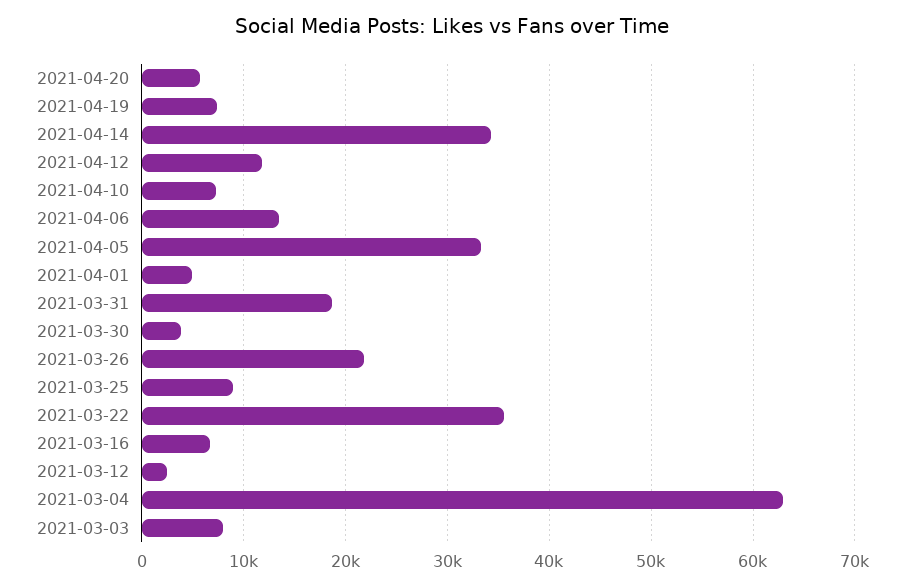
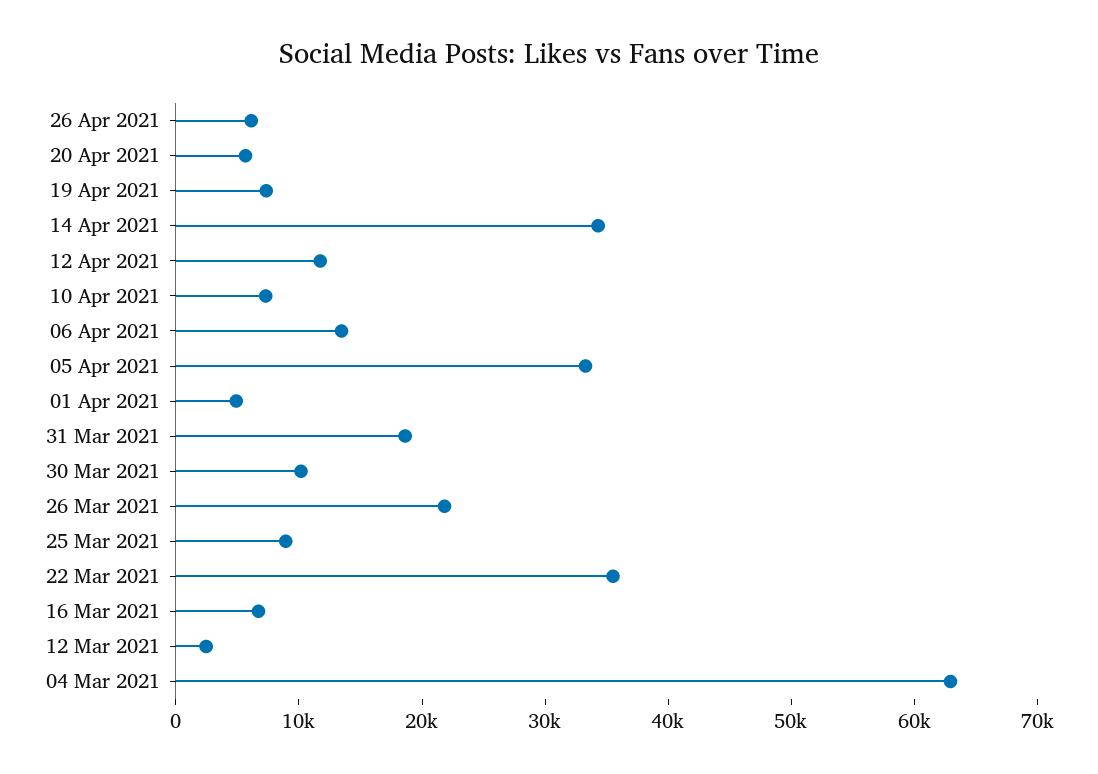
2021-03-30: 4000 -> 10000
2021-03-03: 8000 -> none
26 Apr 2021: none -> 6000

